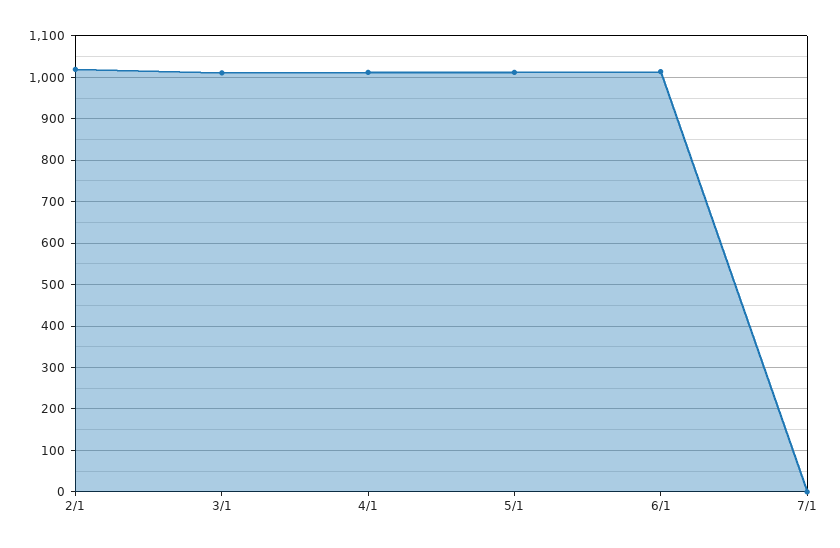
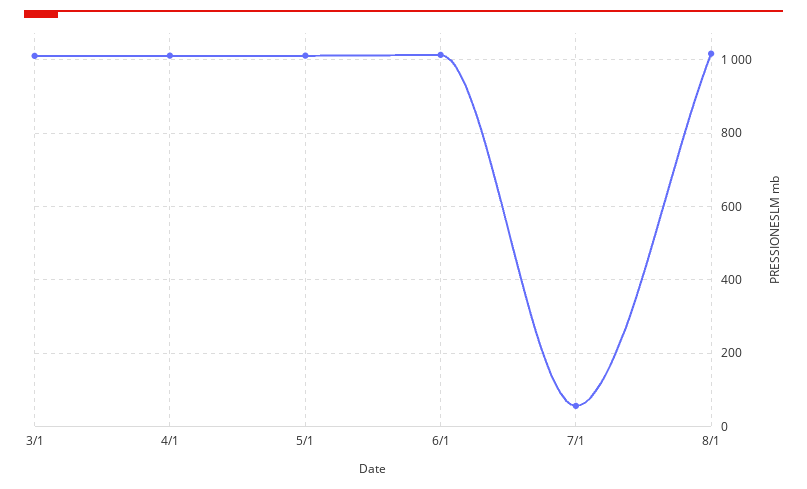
2/1: 1020 -> none
7/1: 0 -> 60
8/1: none -> 1020

